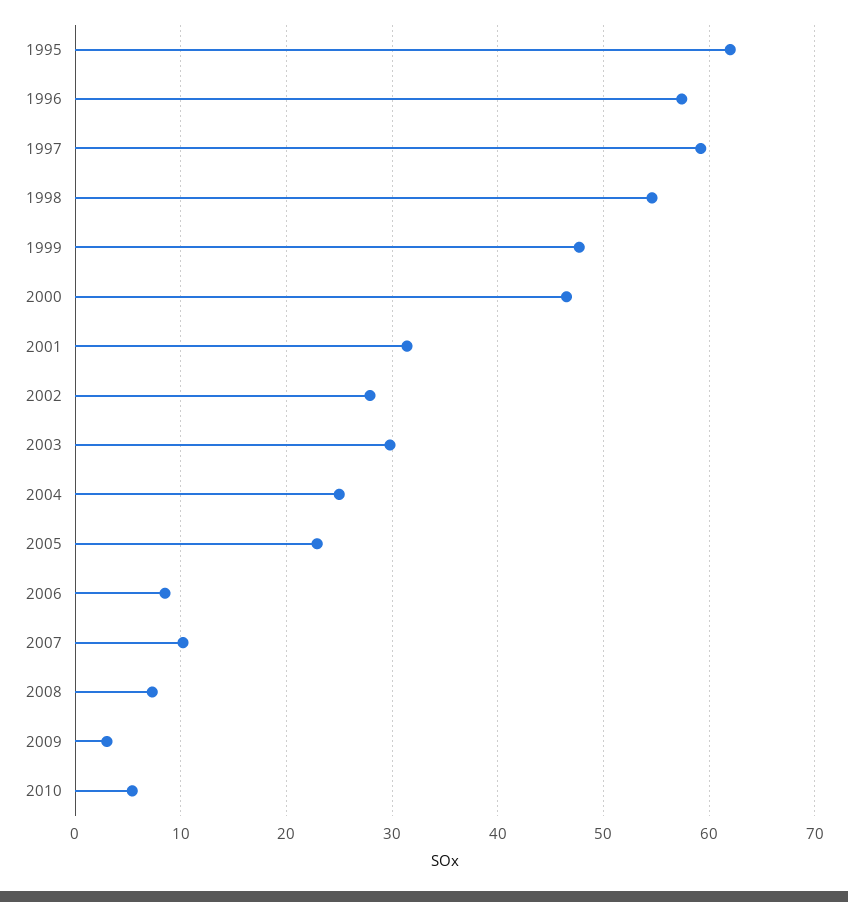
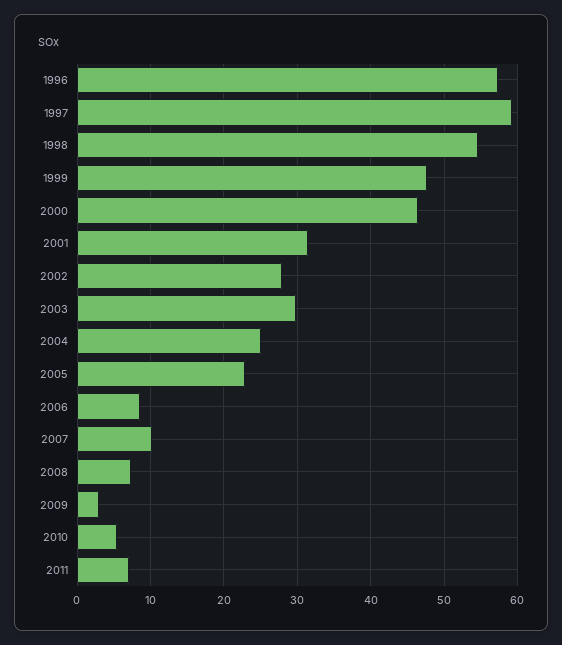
1995: 62 -> none
2011: none -> 7

